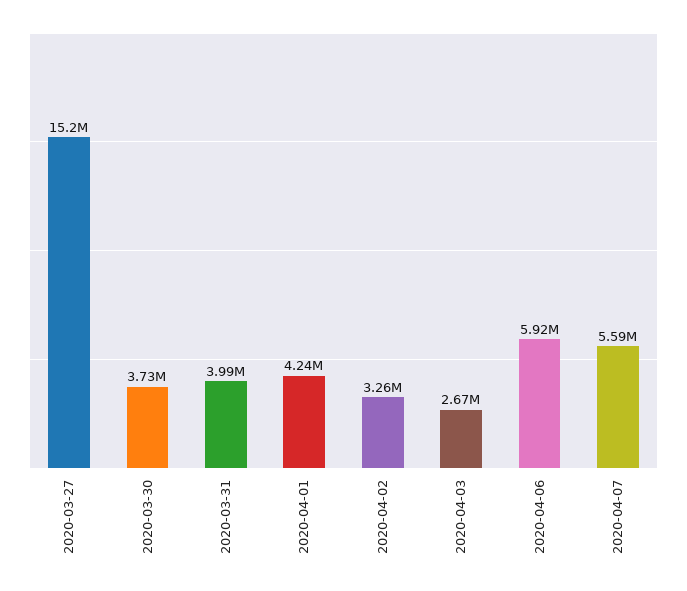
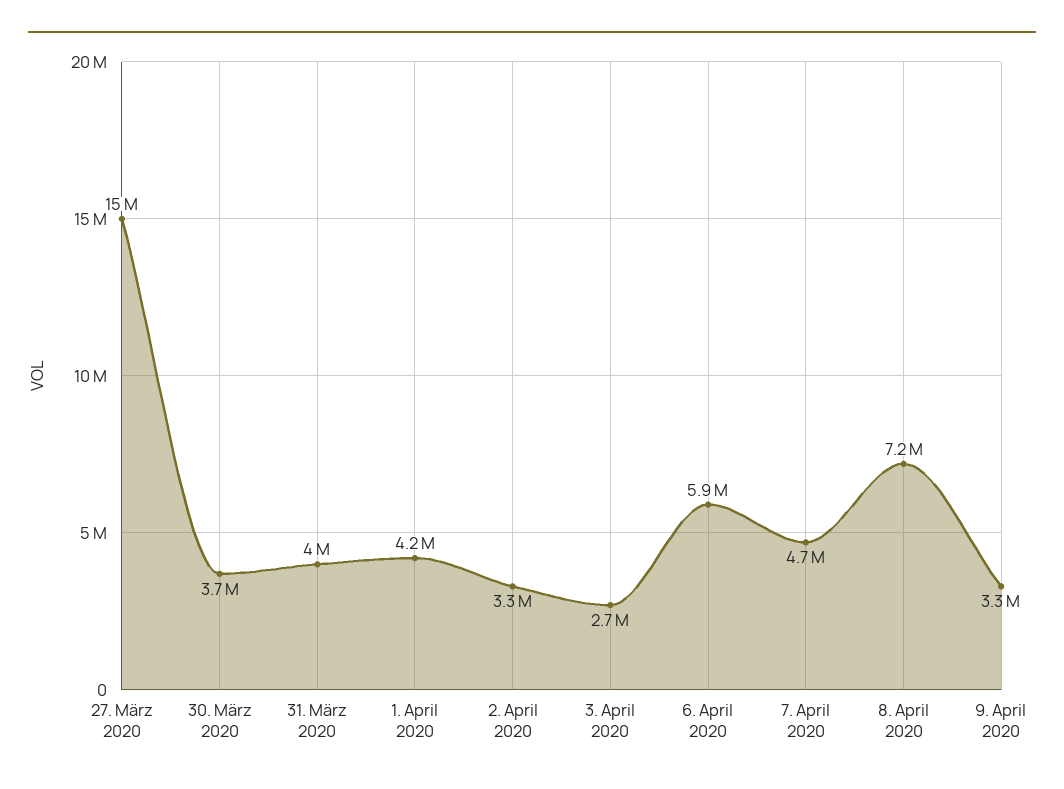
2020-04-07: 5590000 -> 4700000
8. April 2020: none -> 7200000
9. April 2020: none -> 3300000

